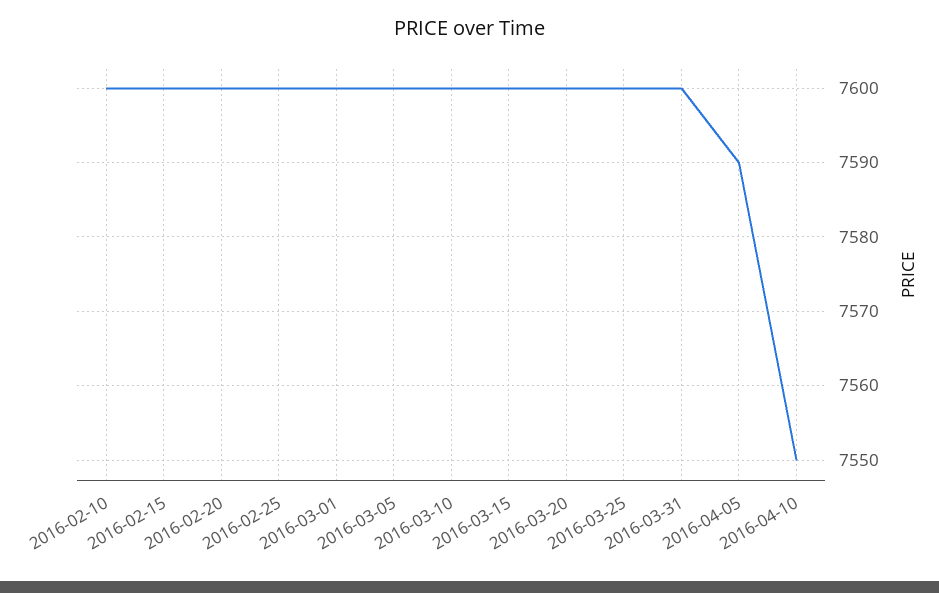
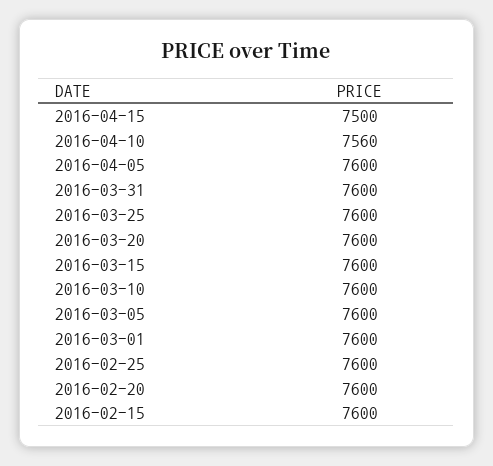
2016-02-10: 7600 -> none
2016-04-05: 7590 -> 7600
2016-04-10: 7550 -> 7560
2016-04-15: none -> 7500

